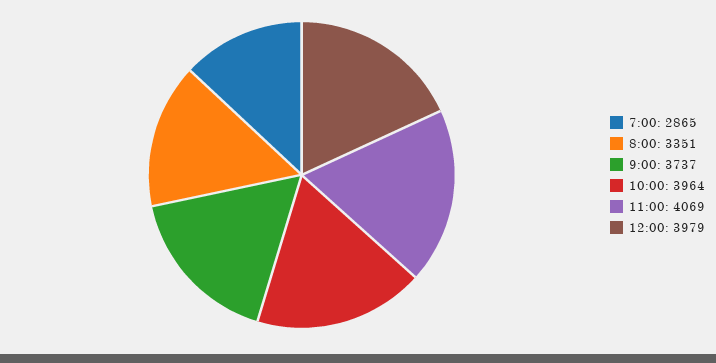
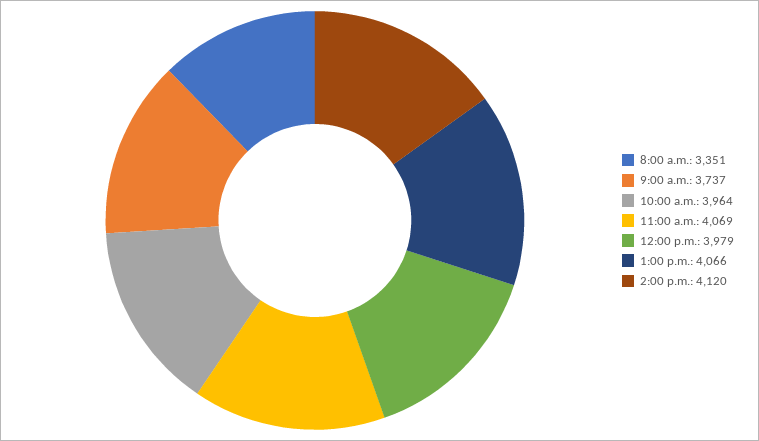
7:00: 2865 -> none
1:00 p.m.: none -> 4066
2:00 p.m.: none -> 4120

